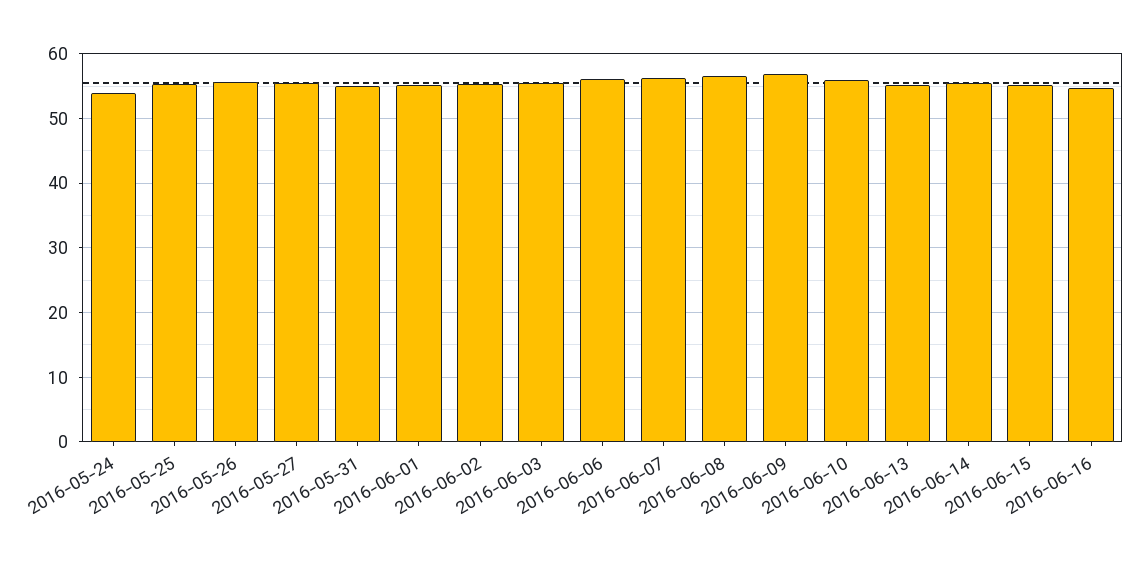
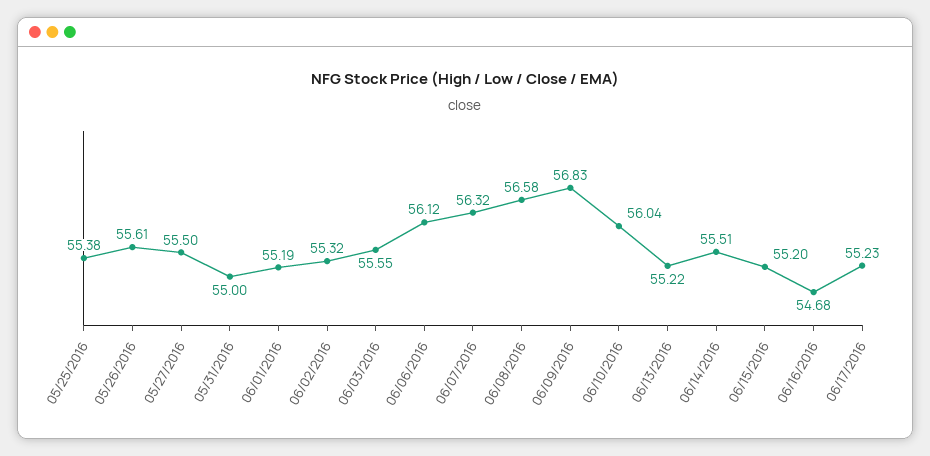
2016-05-24: 54 -> none
06/17/2016: none -> 55.23

